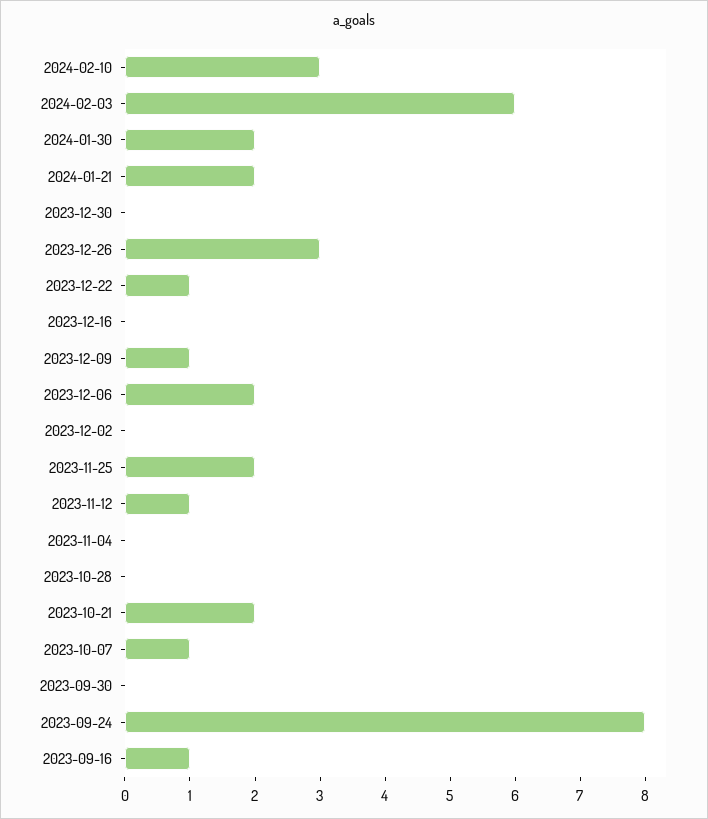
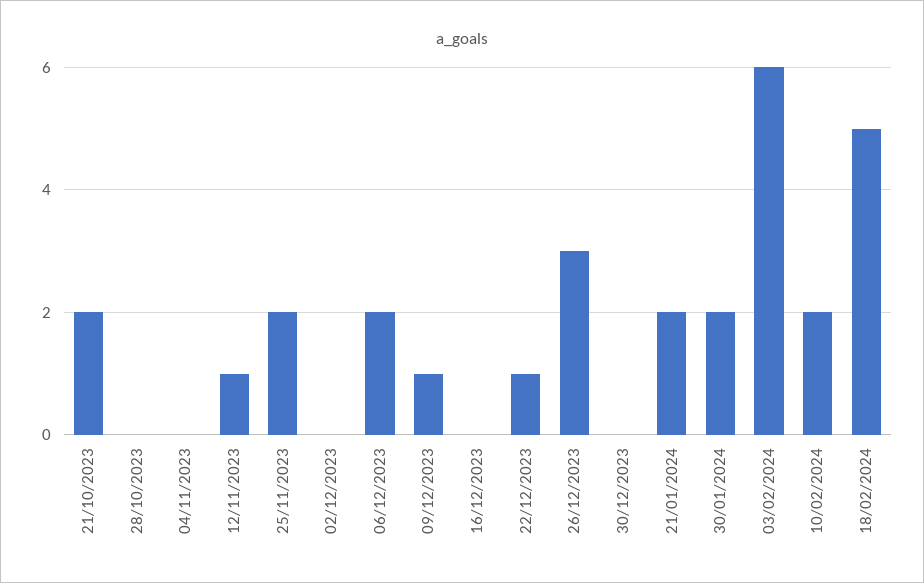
2024-02-10: 3 -> 2
2023-10-07: 1 -> none
2023-09-30: 0 -> none
2023-09-24: 8 -> none
2023-09-16: 1 -> none
18/02/2024: none -> 5

